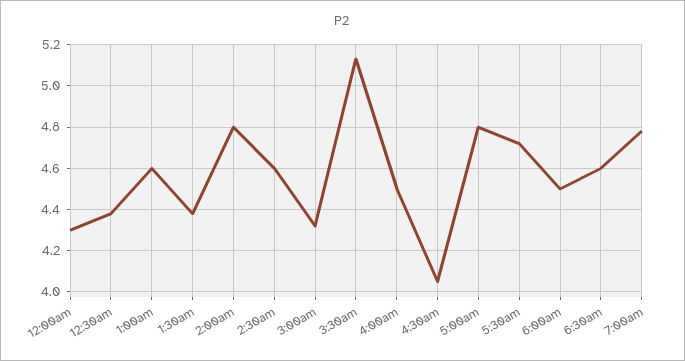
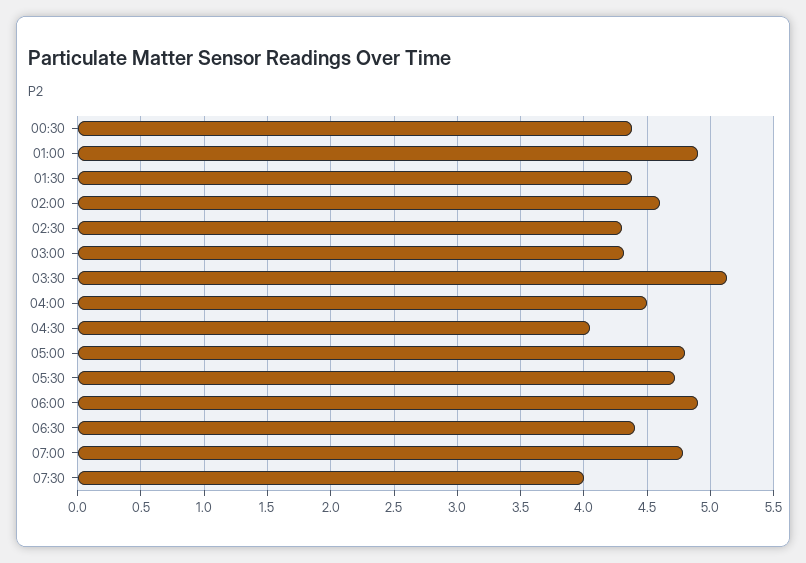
12:00am: 4.3 -> none
1:00am: 4.6 -> 4.9
2:00am: 4.8 -> 4.6
2:30am: 4.6 -> 4.3
6:00am: 4.5 -> 4.9
6:30am: 4.6 -> 4.4
07:30: none -> 4

